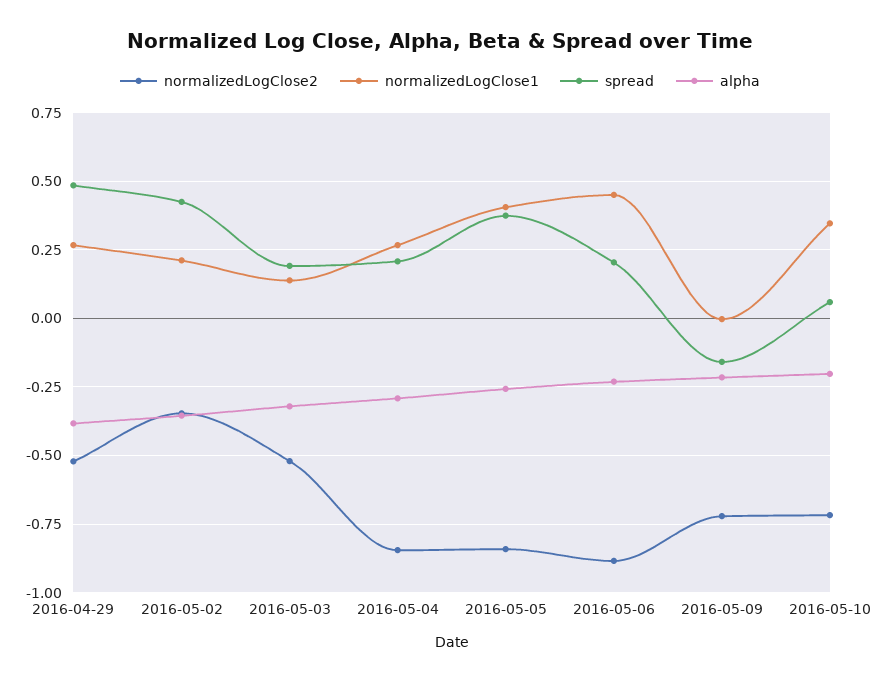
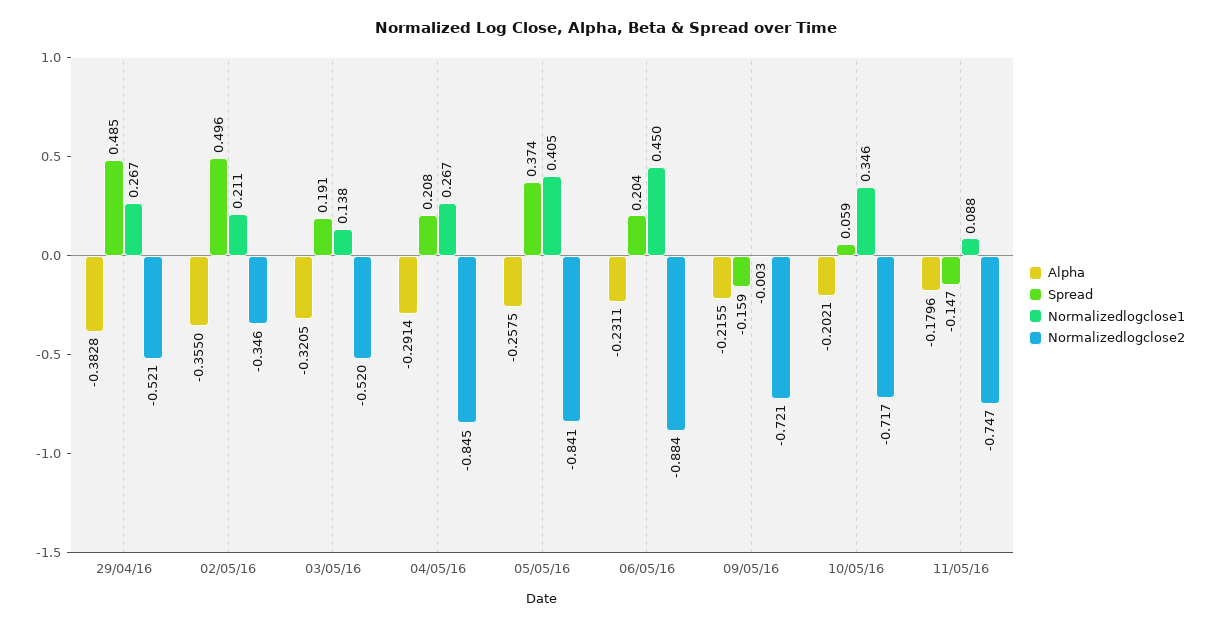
spread, 2016-05-02: 0.425 -> 0.496
alpha, 11/05/16: none -> -0.1796
spread, 11/05/16: none -> -0.147
normalizedLogClose1, 11/05/16: none -> 0.088
normalizedLogClose2, 11/05/16: none -> -0.747

